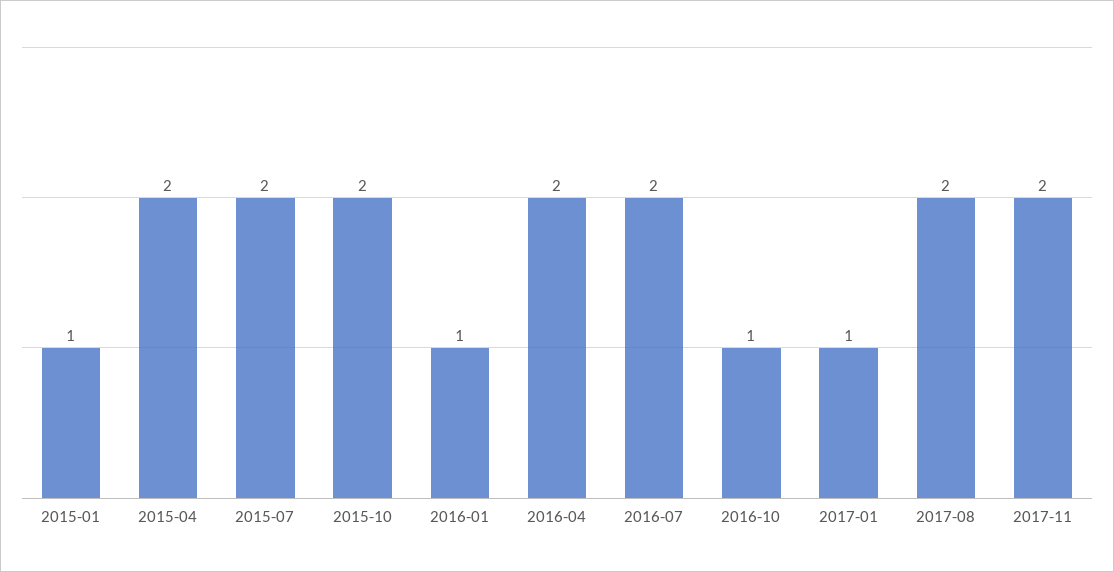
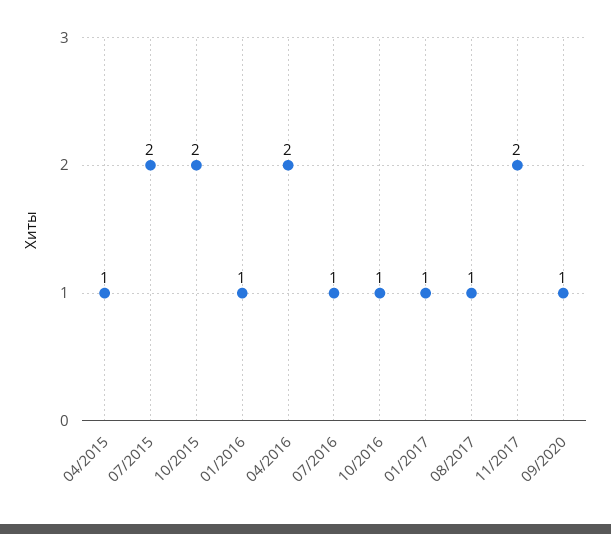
2015-01: 1 -> none
2015-04: 2 -> 1
2016-07: 2 -> 1
2017-08: 2 -> 1
09/2020: none -> 1

